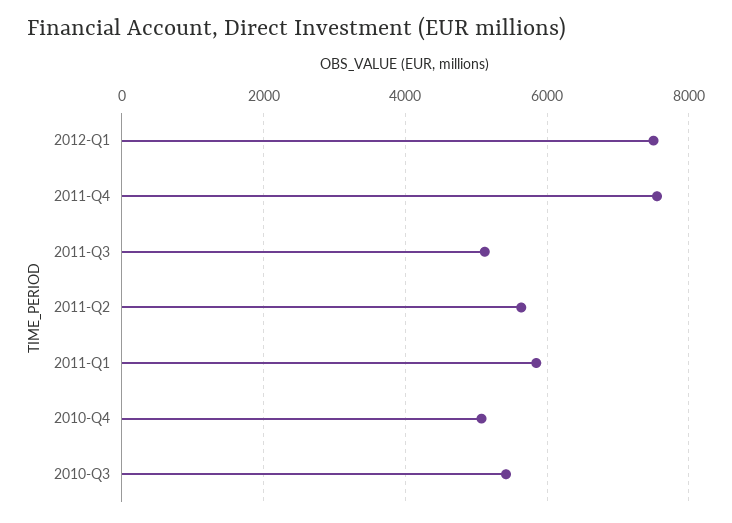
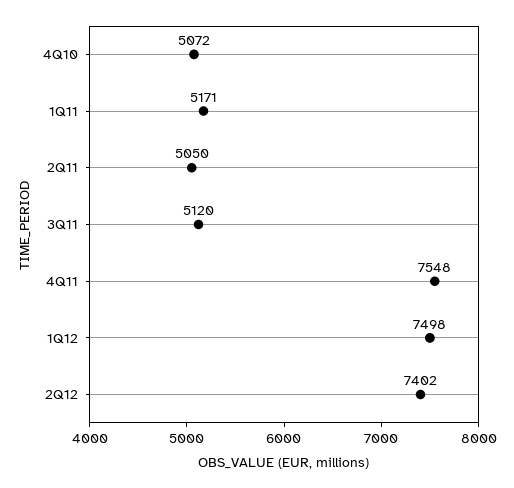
2011-Q2: 5600 -> 5050
2011-Q1: 5800 -> 5171
2010-Q3: 5400 -> none
2Q12: none -> 7402

